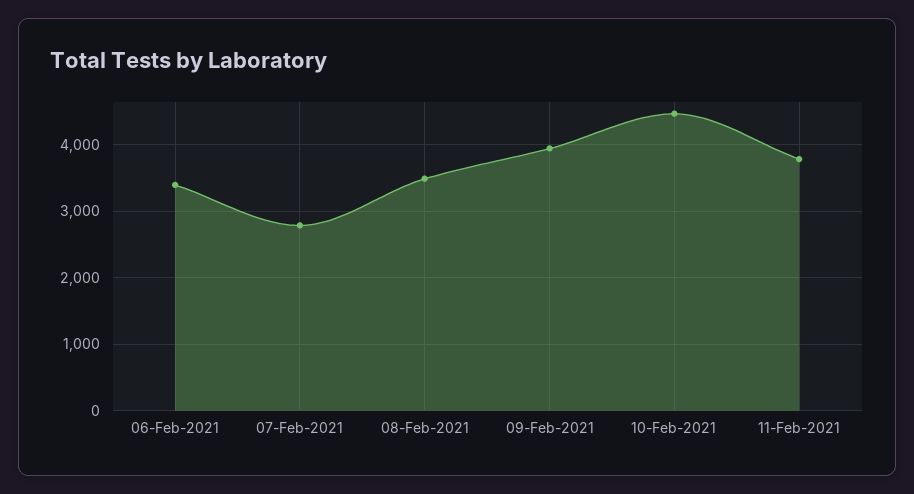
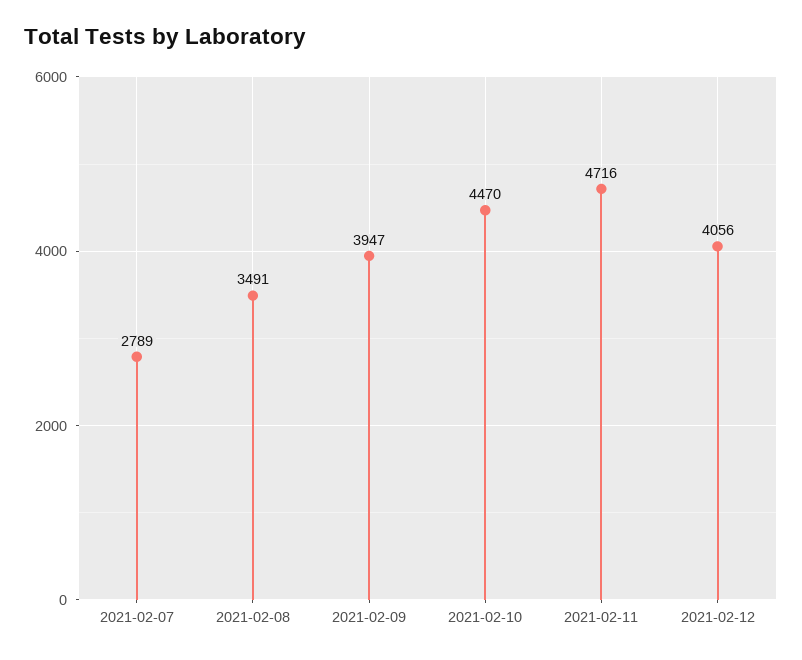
06-Feb-2021: 3400 -> none
11-Feb-2021: 3800 -> 4716
2021-02-12: none -> 4056

